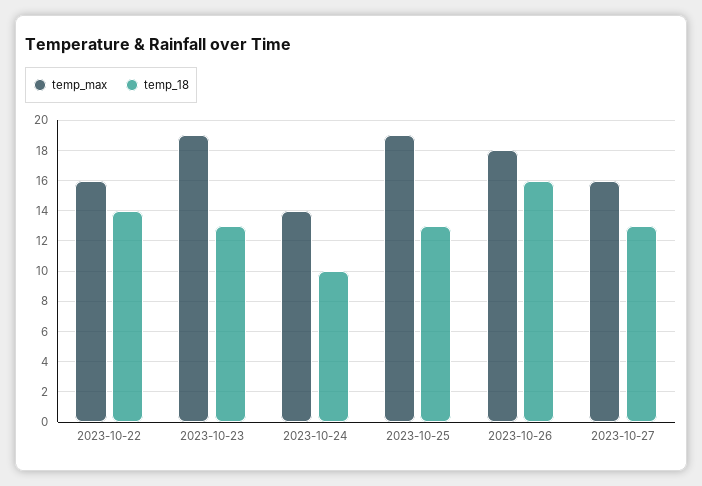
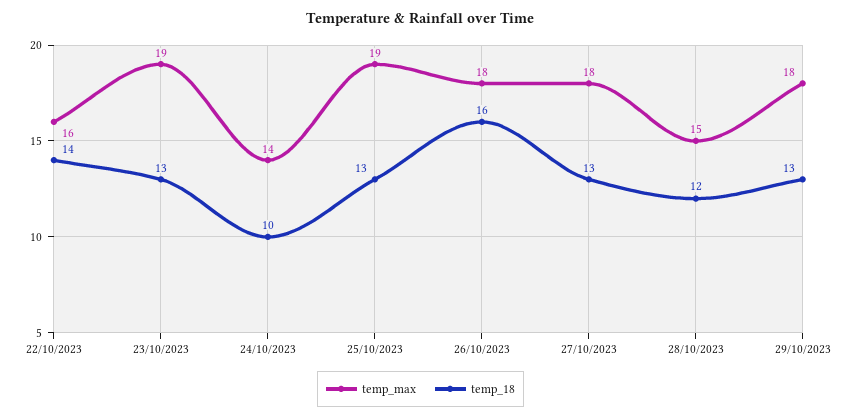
temp_max, 2023-10-27: 16 -> 18
temp_max, 28/10/2023: none -> 15
temp_18, 28/10/2023: none -> 12
temp_max, 29/10/2023: none -> 18
temp_18, 29/10/2023: none -> 13

